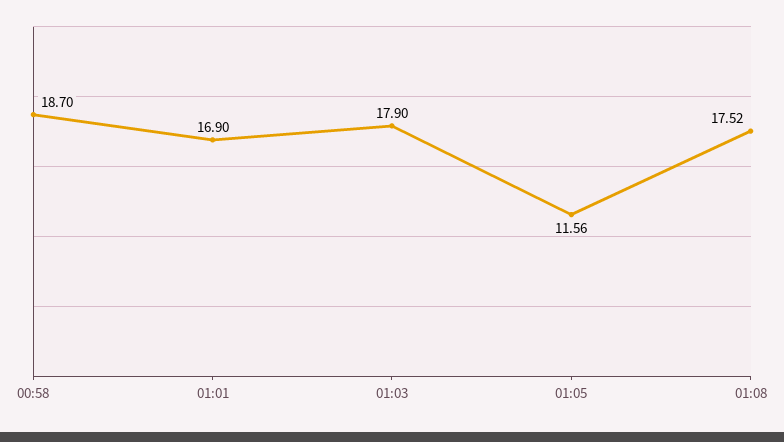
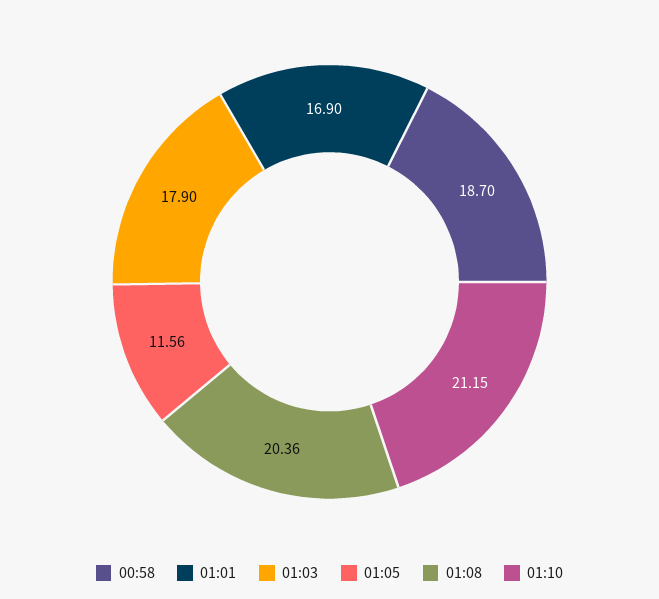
01:08: 17.52 -> 20.36
01:10: none -> 21.15

